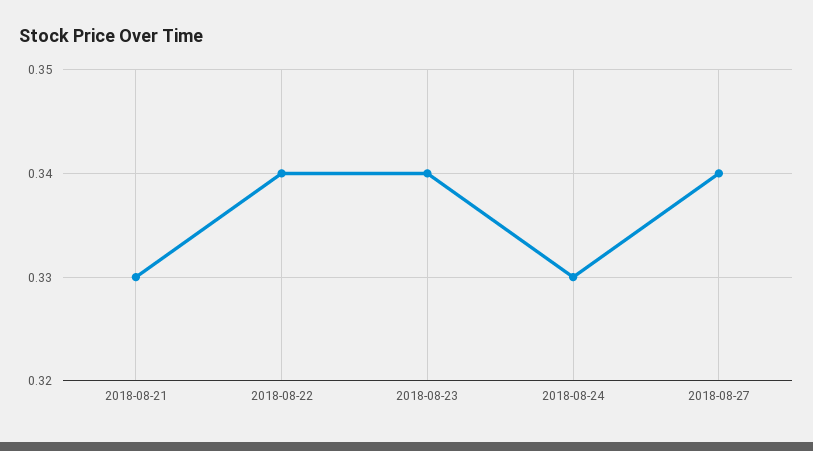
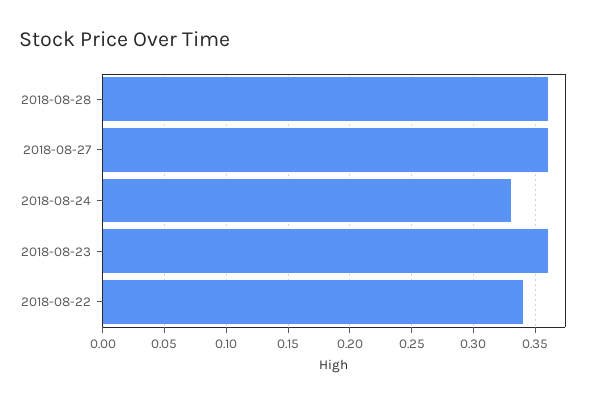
2018-08-21: 0.33 -> none
2018-08-23: 0.34 -> 0.36
2018-08-27: 0.34 -> 0.36
2018-08-28: none -> 0.36

